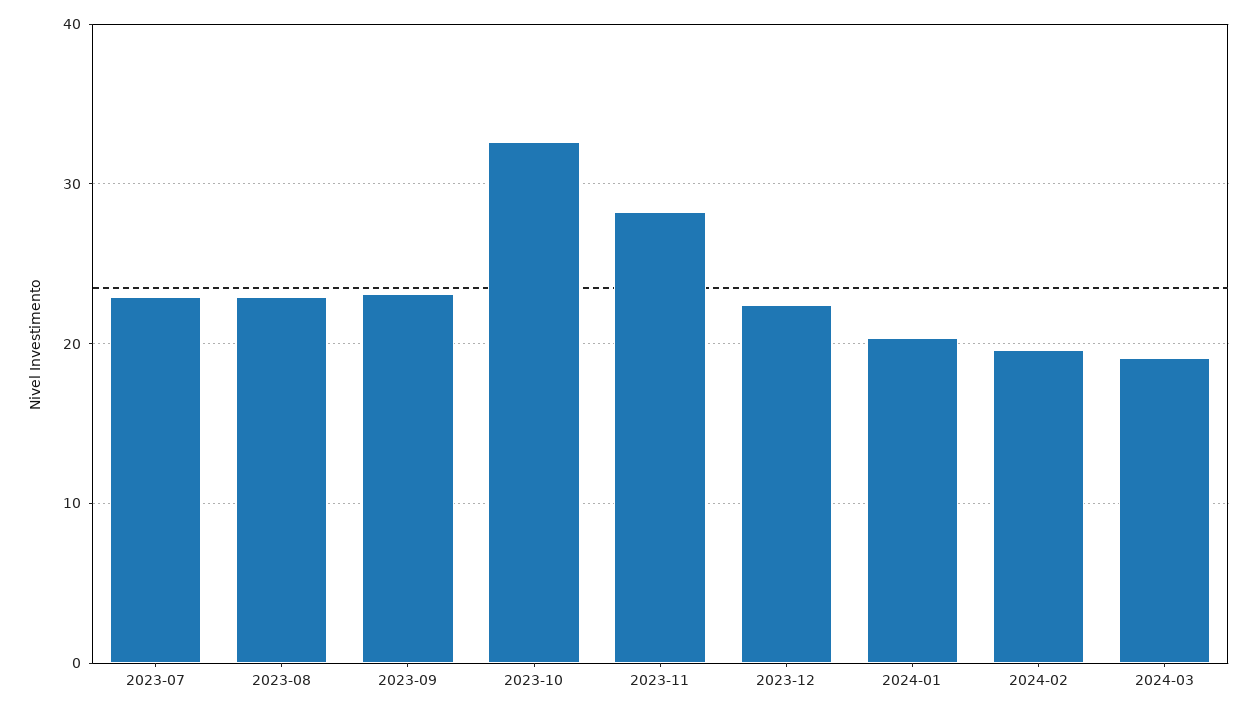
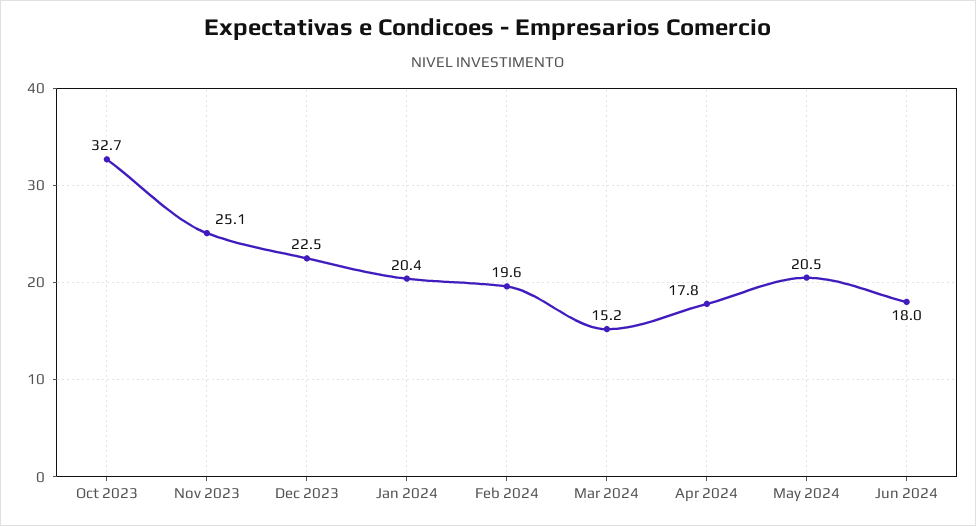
2023-07: 23 -> none
2023-08: 23 -> none
2023-09: 23 -> none
2023-11: 28 -> 25.1
2024-03: 19 -> 15.2
Apr 2024: none -> 17.8
May 2024: none -> 20.5
Jun 2024: none -> 18

